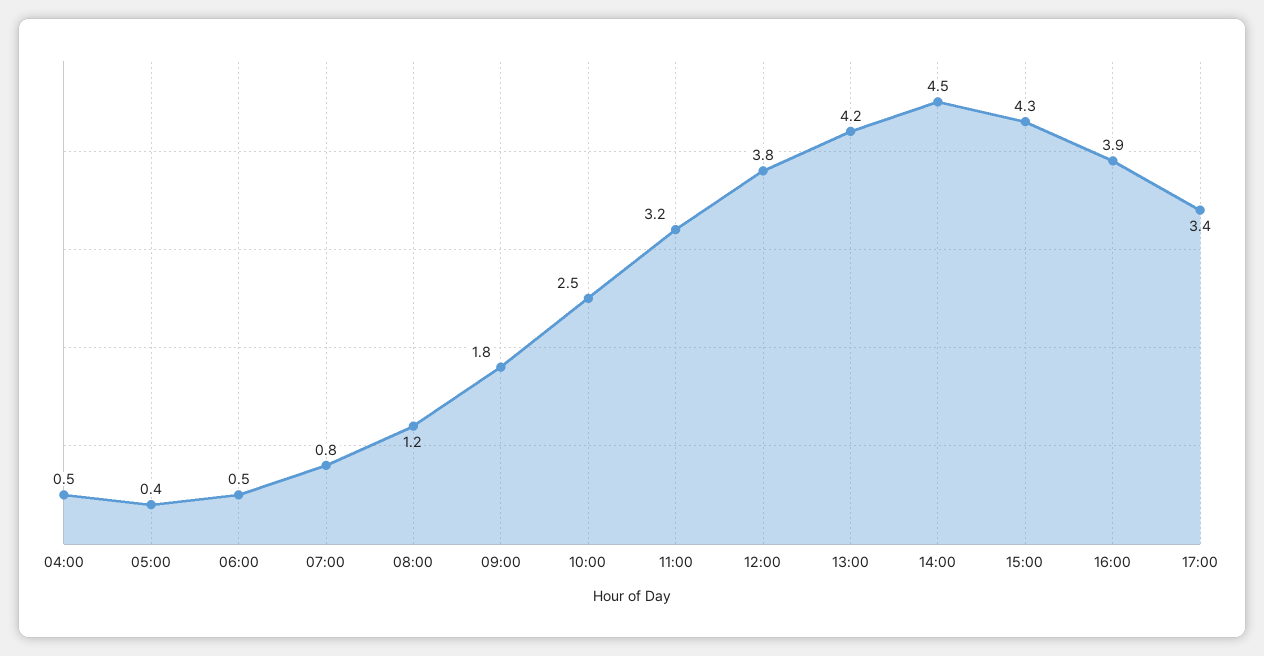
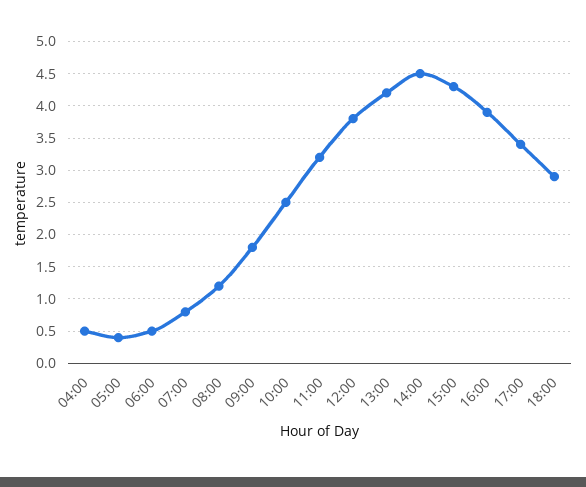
18:00: none -> 2.9

